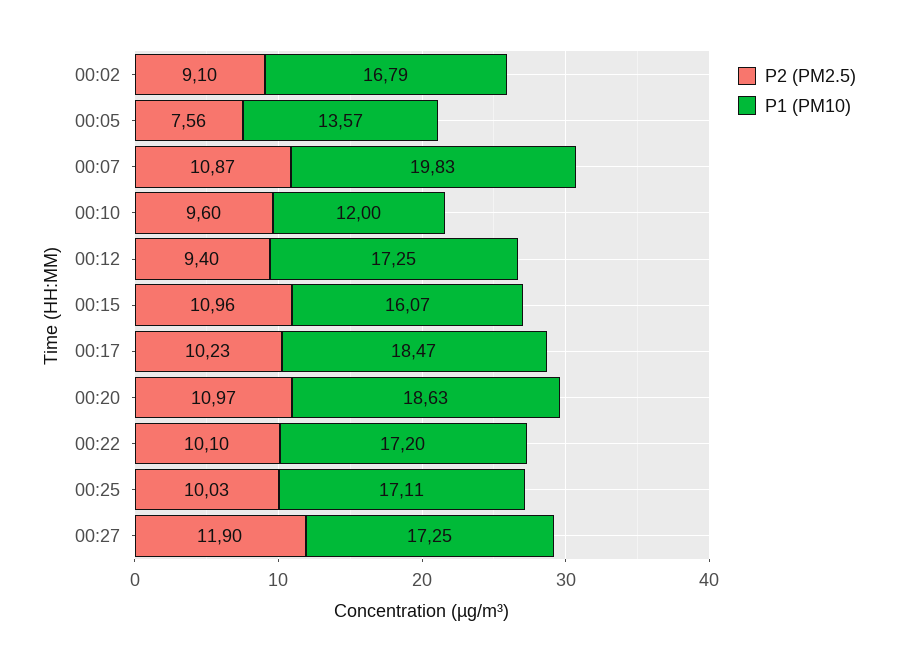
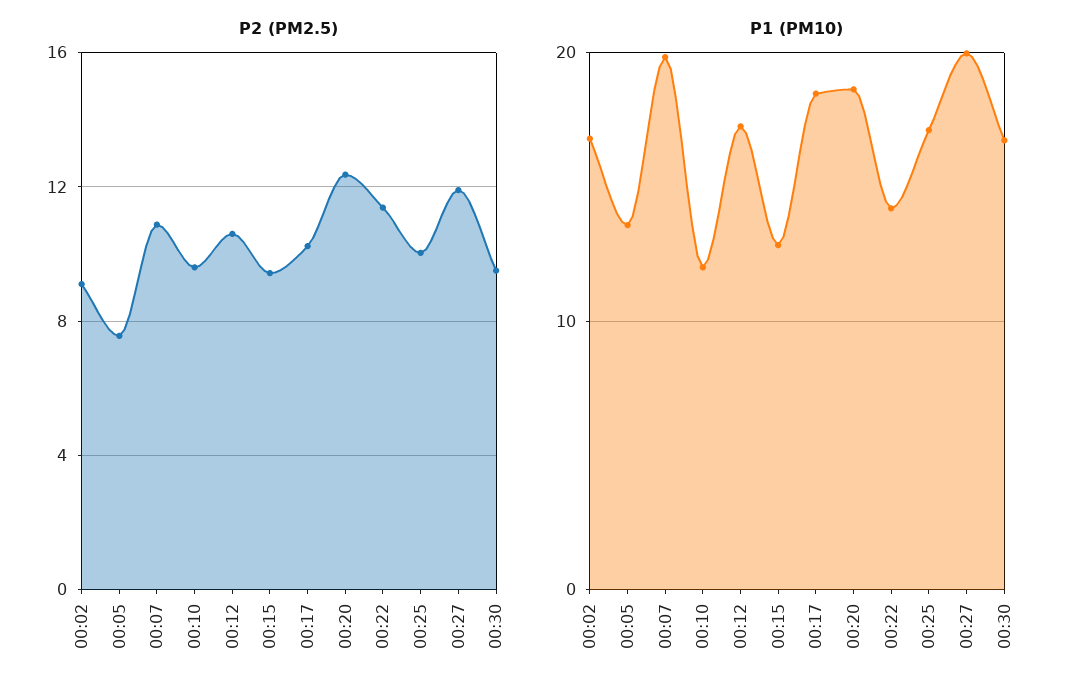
P2 (PM2.5), 00:12: 9.4 -> 10.5
P2 (PM2.5), 00:15: 10.96 -> 9.5
P1 (PM10), 00:15: 16.07 -> 13
P2 (PM2.5), 00:20: 10.97 -> 12.5
P2 (PM2.5), 00:22: 10.1 -> 11.5
P1 (PM10), 00:22: 17.2 -> 14
P1 (PM10), 00:27: 17.25 -> 20
P2 (PM2.5), 00:30: none -> 9.5
P1 (PM10), 00:30: none -> 17

